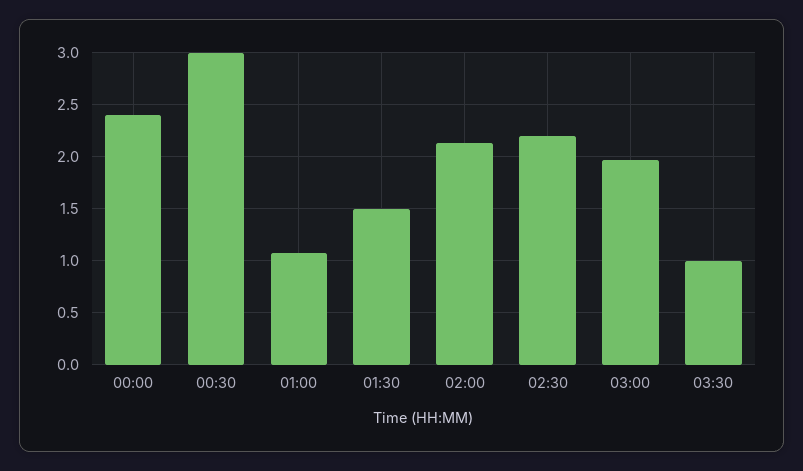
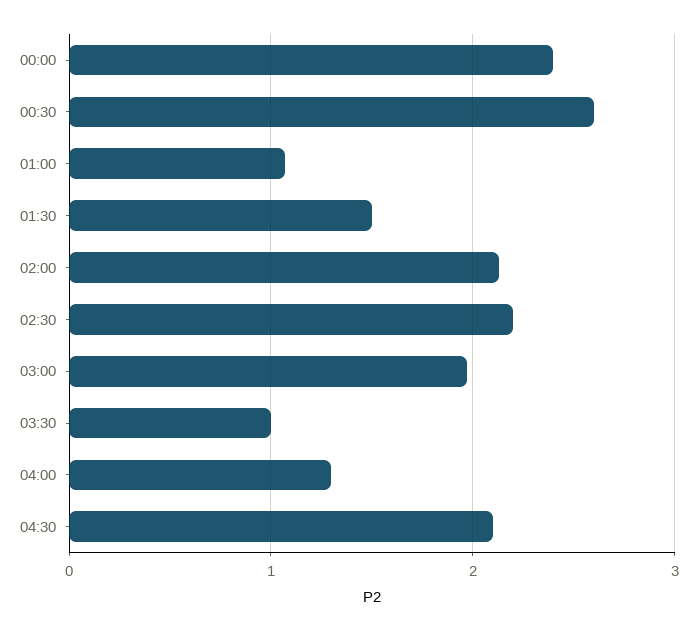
00:30: 3 -> 2.6
04:00: none -> 1.3
04:30: none -> 2.1

